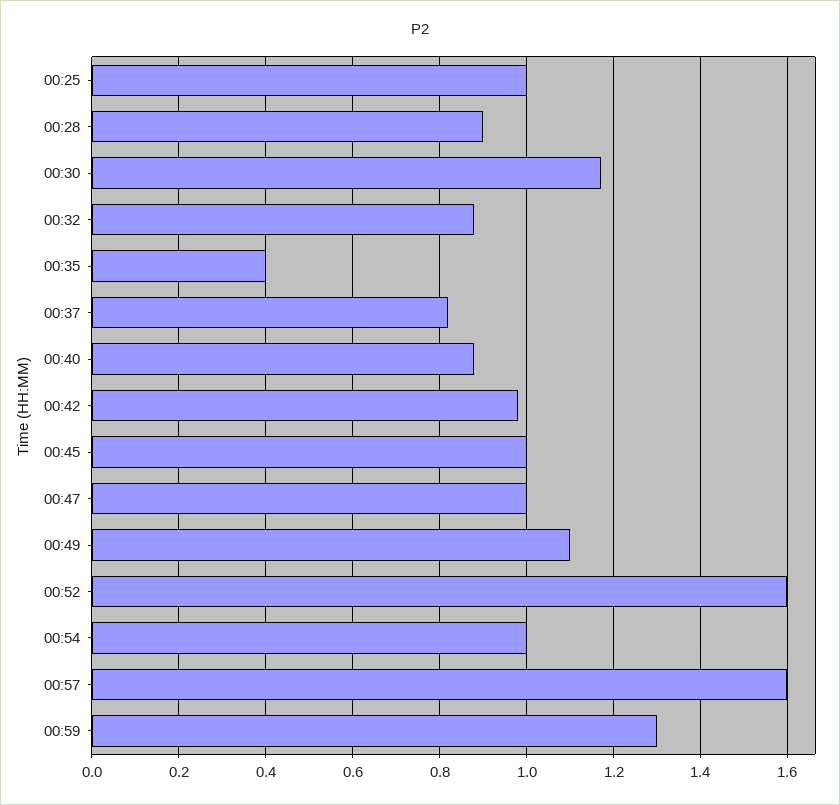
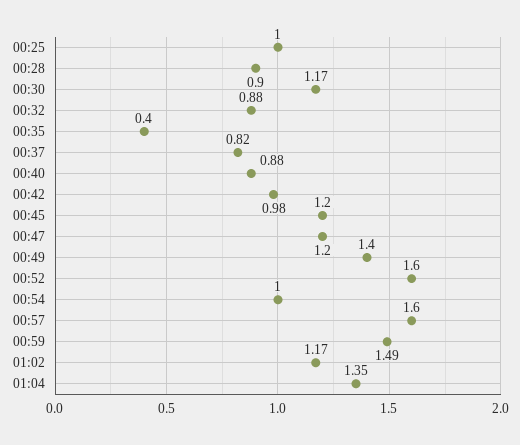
00:45: 1 -> 1.2
00:47: 1 -> 1.2
00:49: 1.1 -> 1.4
00:59: 1.3 -> 1.49
01:02: none -> 1.17
01:04: none -> 1.35

